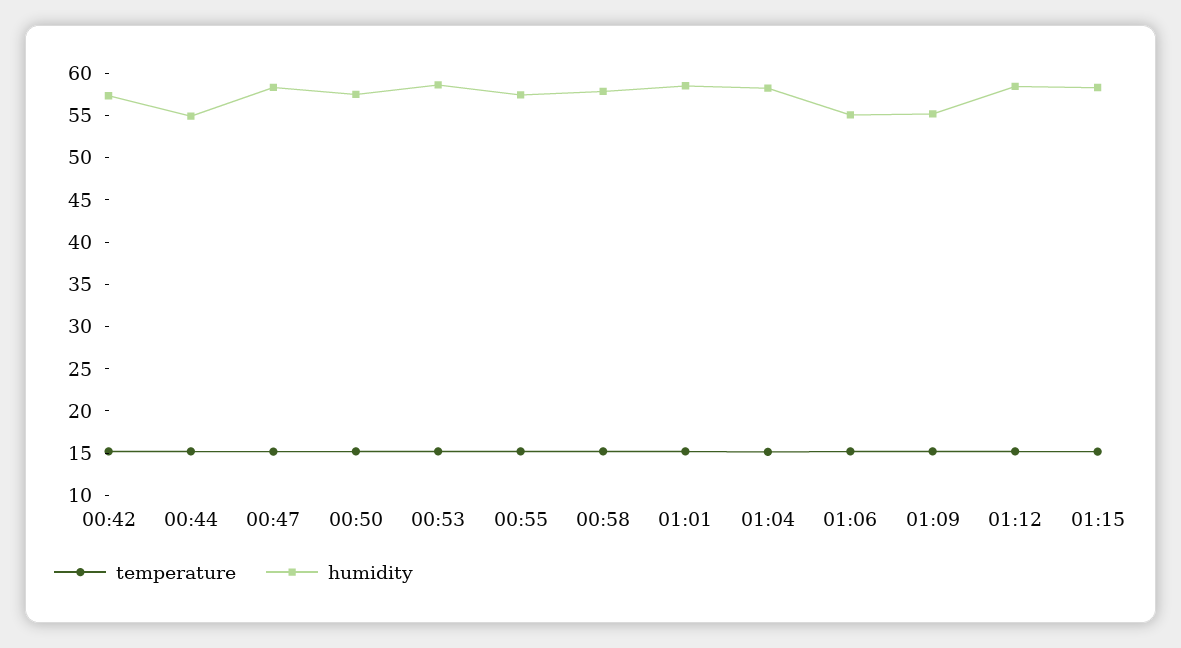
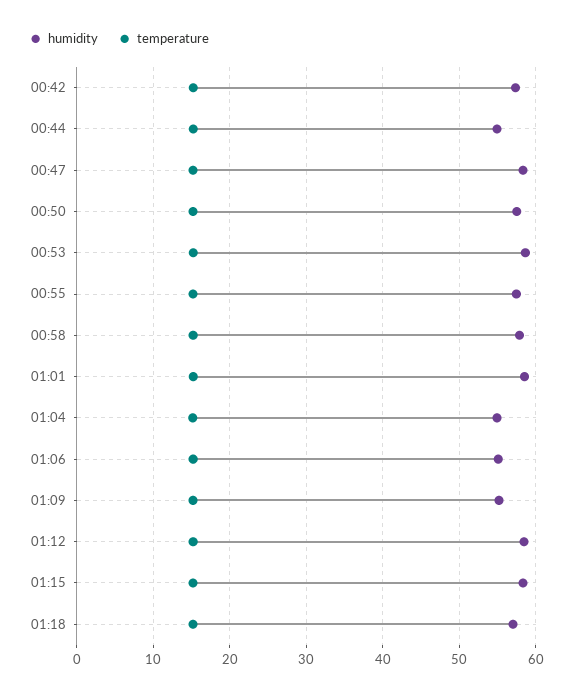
humidity, 01:04: 58 -> 55
humidity, 01:18: none -> 57
temperature, 01:18: none -> 15

